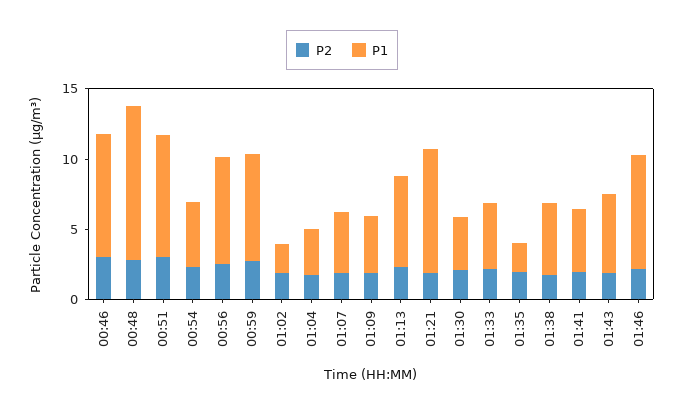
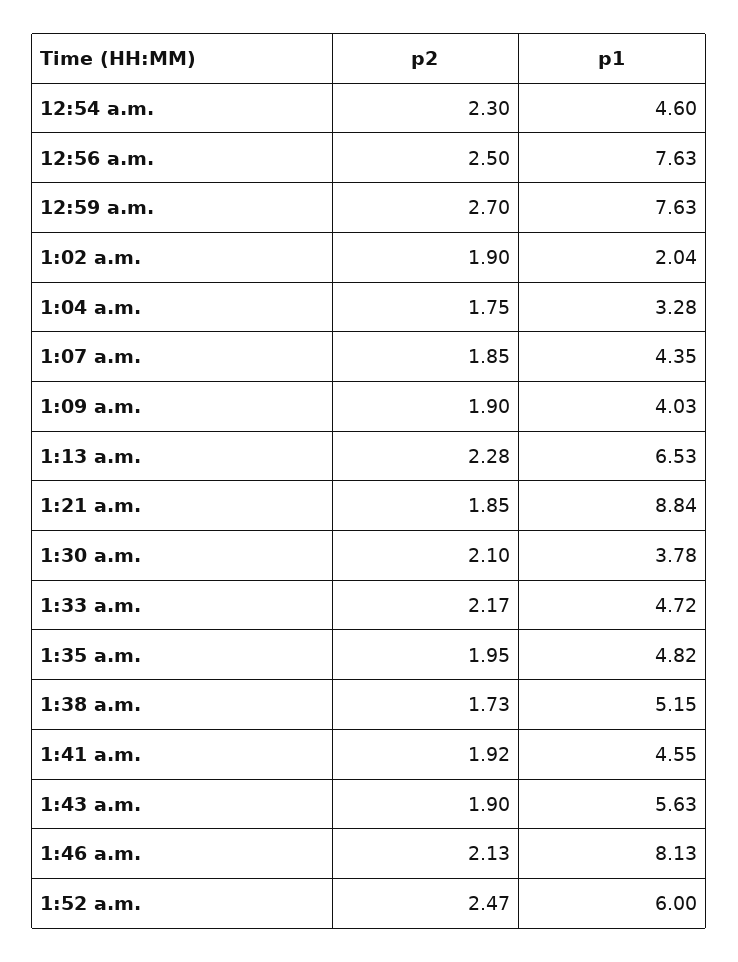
P2, 00:46: 3 -> none
P1, 00:46: 9 -> none
P2, 00:48: 3 -> none
P1, 00:48: 11 -> none
P2, 00:51: 3 -> none
P1, 00:51: 9 -> none
P1, 01:35: 2 -> 4.82
P2, 1:52 a.m.: none -> 2.47
P1, 1:52 a.m.: none -> 6

